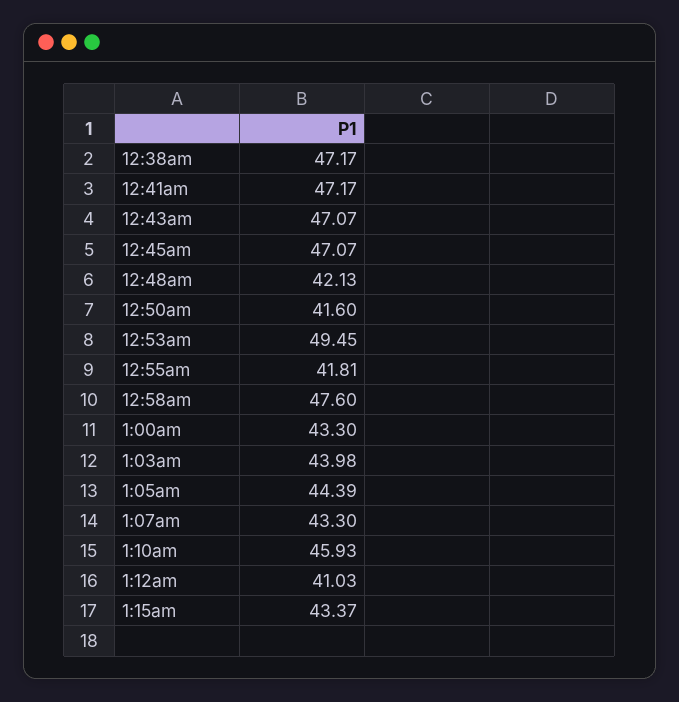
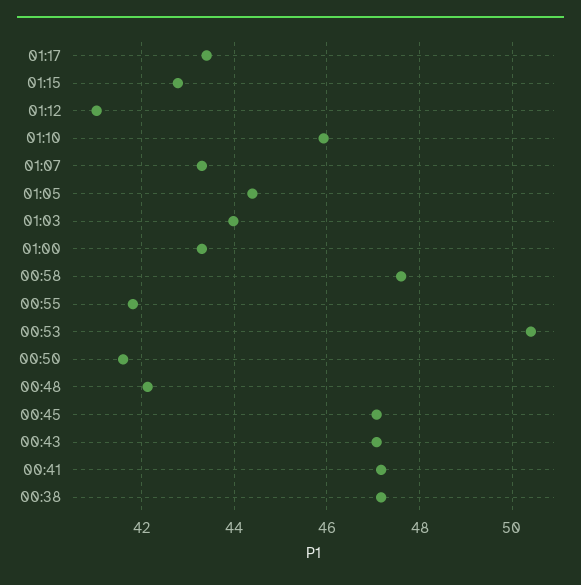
12:53am: 49.45 -> 50.4
1:15am: 43.37 -> 42.8
01:17: none -> 43.4

